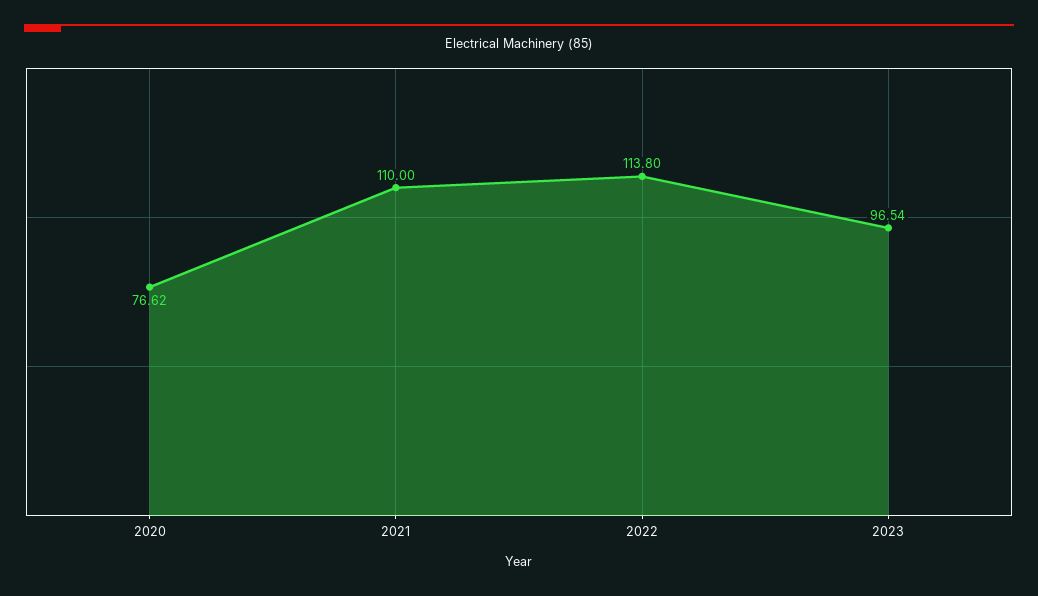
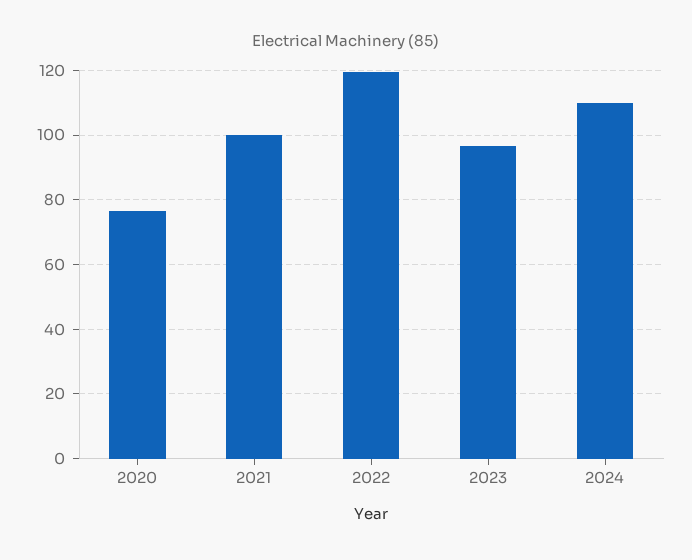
2021: 110 -> 100
2022: 113.8 -> 120
2024: none -> 110

